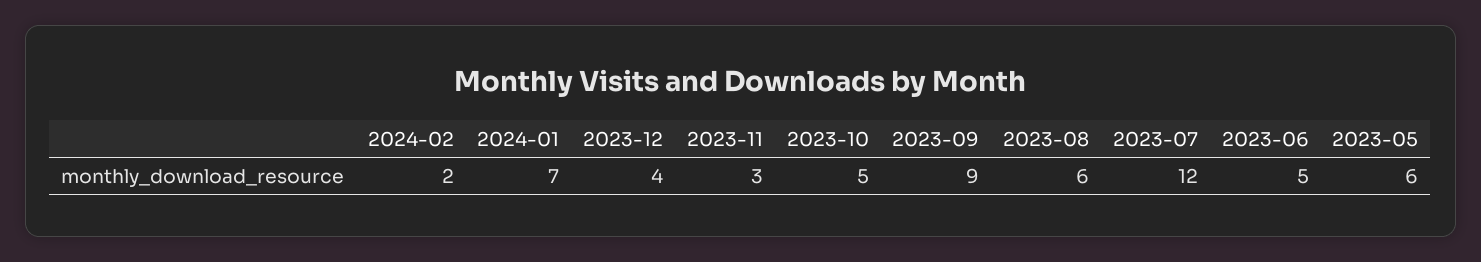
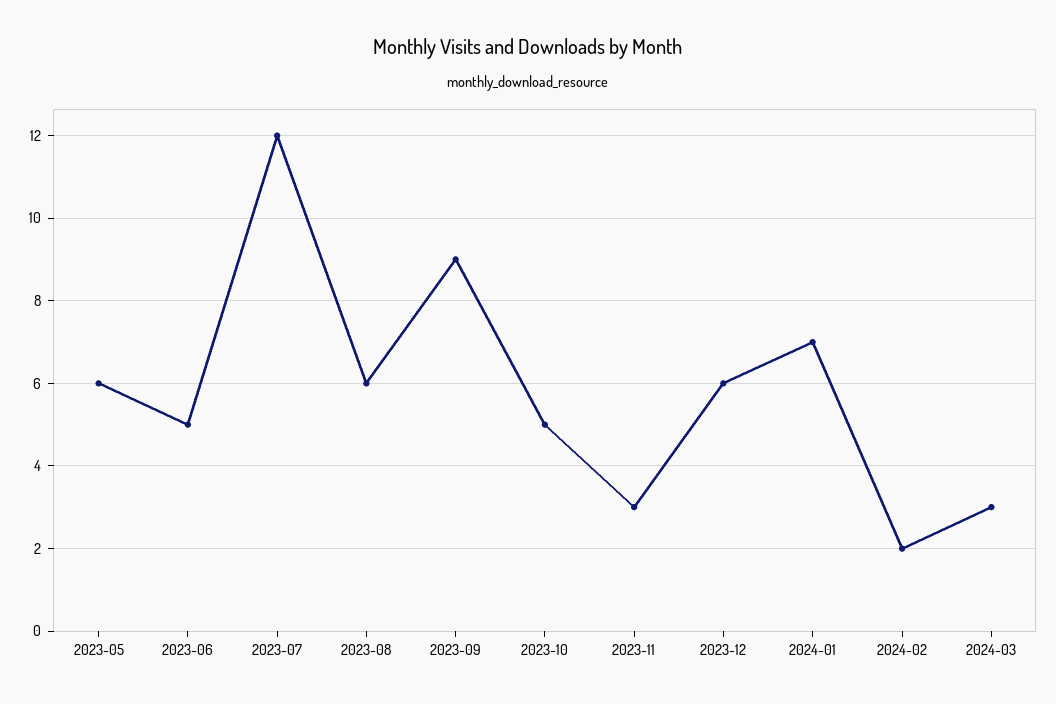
2023-12: 4 -> 6
2024-03: none -> 3

